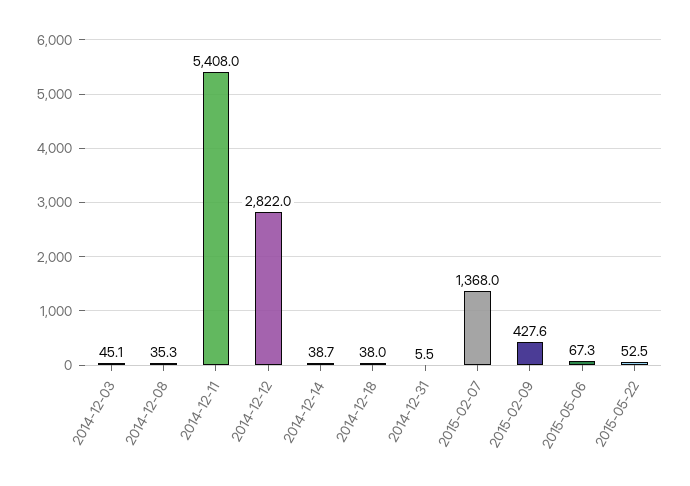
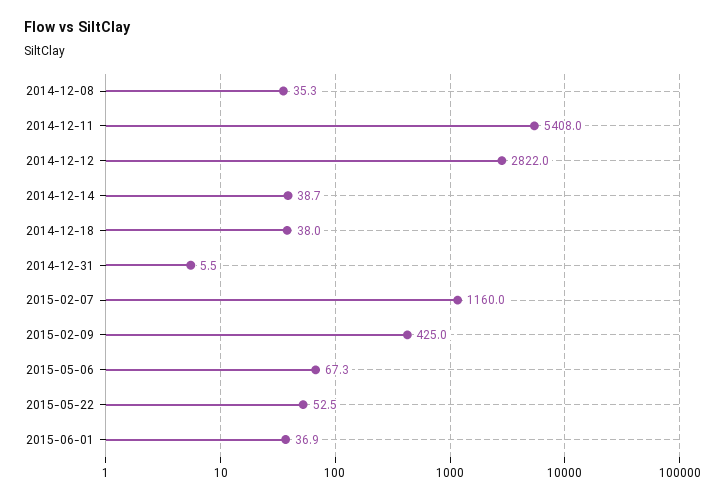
2014-12-03: 45.1 -> none
2015-02-07: 1368 -> 1160
2015-02-09: 427.6 -> 425
2015-06-01: none -> 36.9

